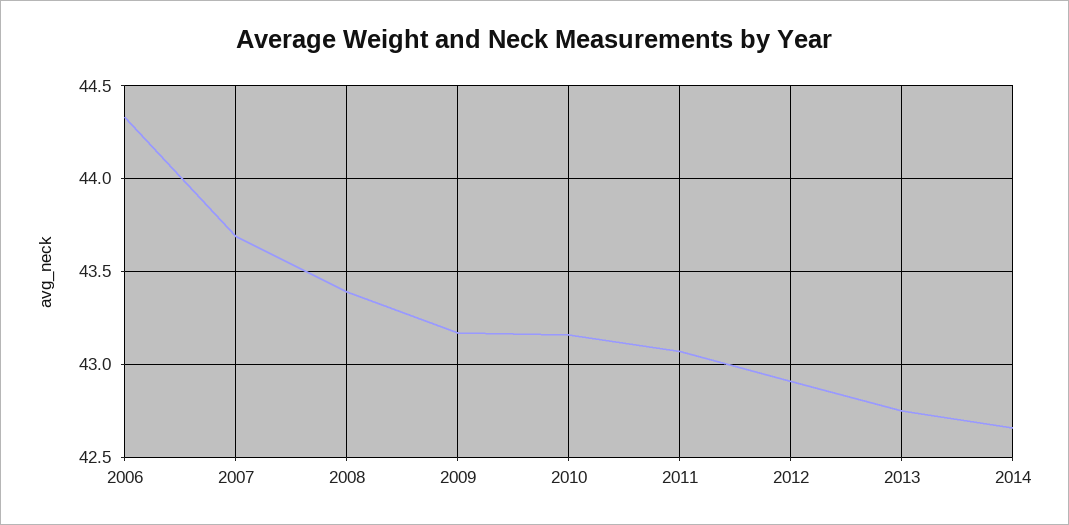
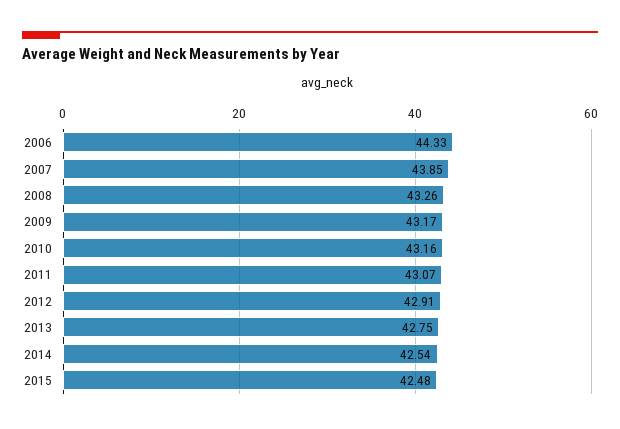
2007: 43.7 -> 43.85
2008: 43.4 -> 43.26
2014: 42.65 -> 42.54
2015: none -> 42.48

